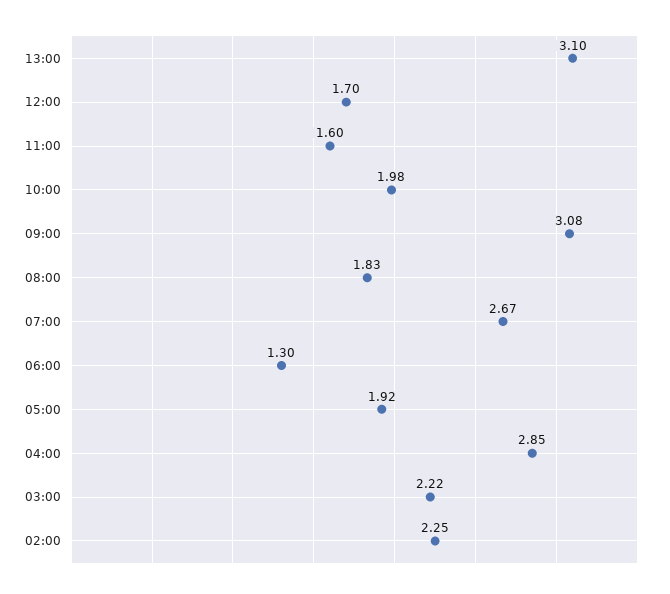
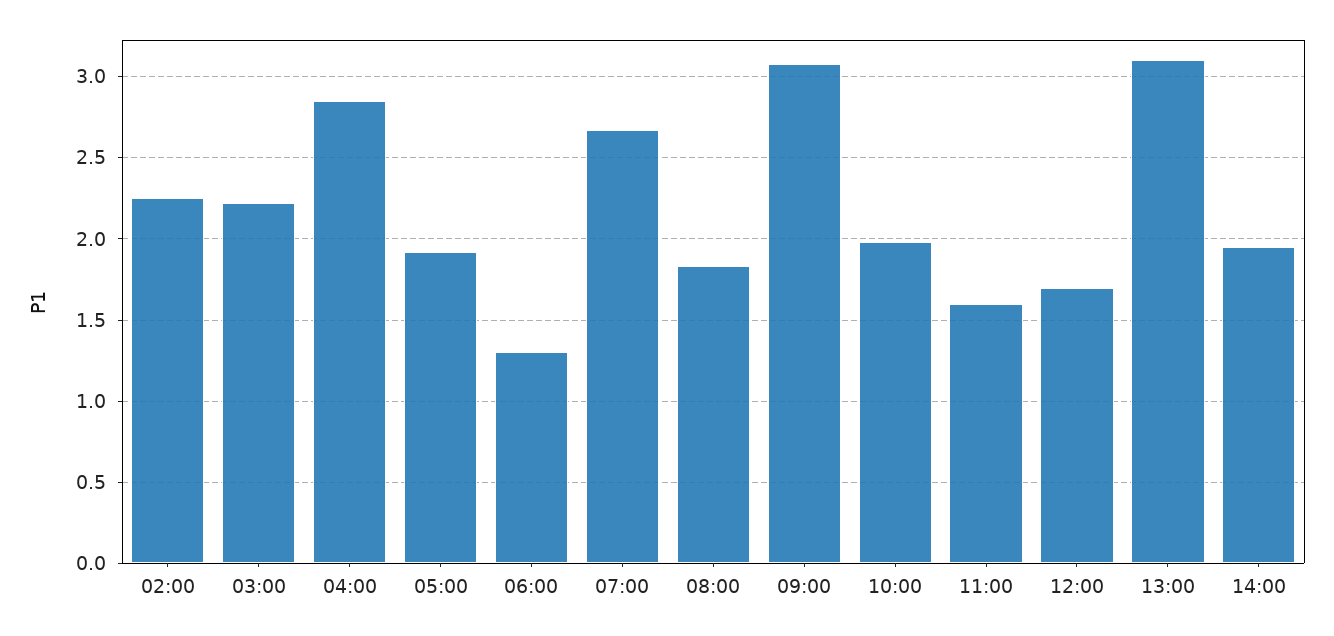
14:00: none -> 1.95

